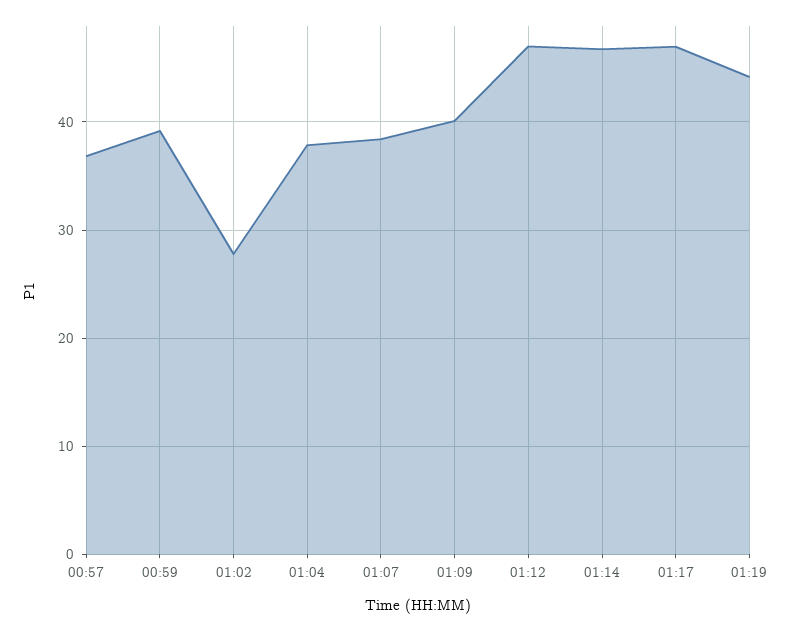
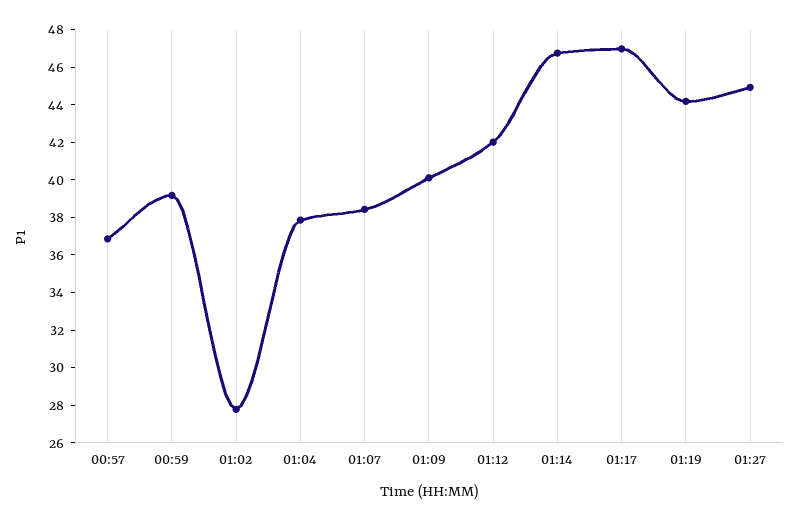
01:12: 47 -> 42
01:27: none -> 45

